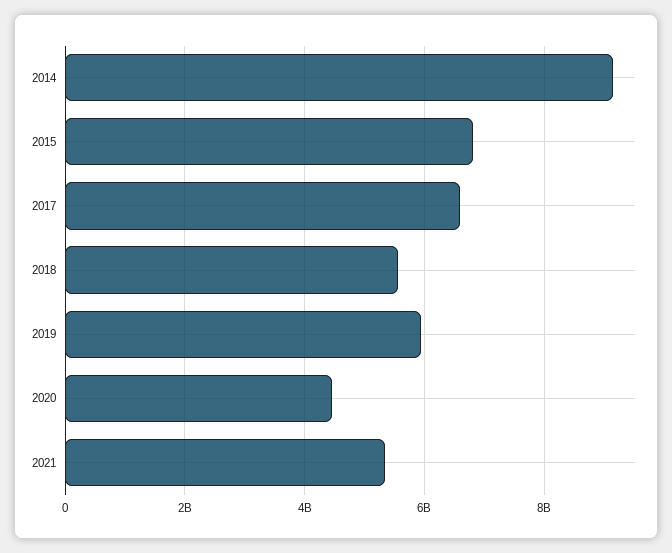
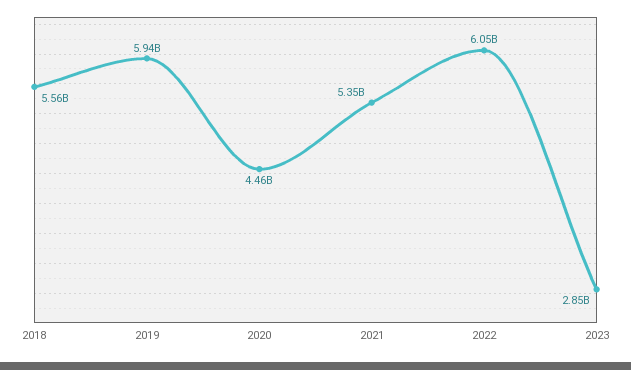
2014: 9200000000 -> none
2015: 6800000000 -> none
2017: 6600000000 -> none
2022: none -> 6050000000
2023: none -> 2850000000

